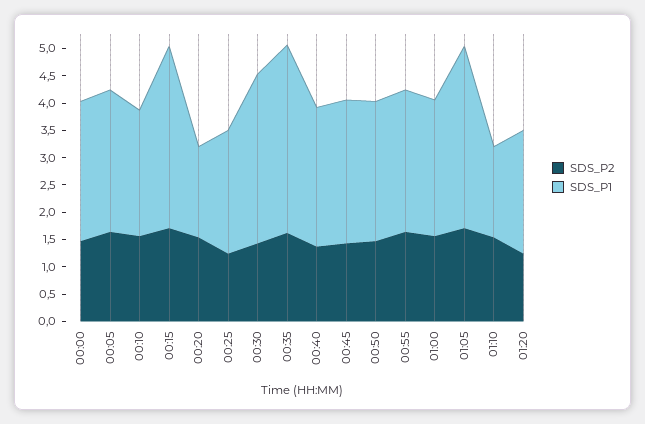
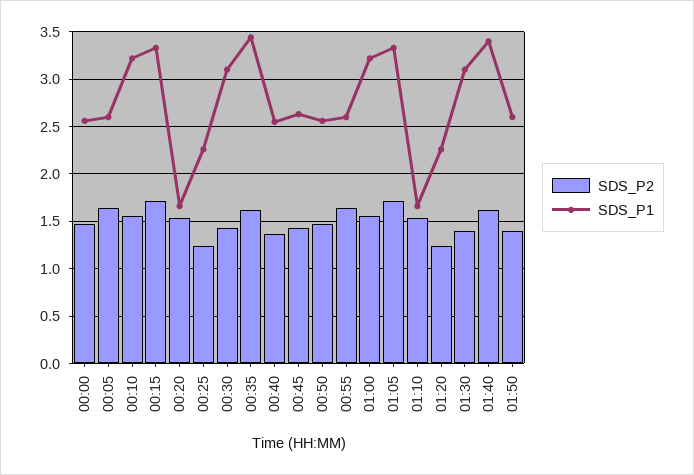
SDS_P1, 00:10: 2.25 -> 3.2
SDS_P1, 01:00: 2.5 -> 3.2
SDS_P2, 01:30: none -> 1.4
SDS_P1, 01:30: none -> 3.1
SDS_P2, 01:40: none -> 1.6
SDS_P1, 01:40: none -> 3.4
SDS_P2, 01:50: none -> 1.4
SDS_P1, 01:50: none -> 2.6

